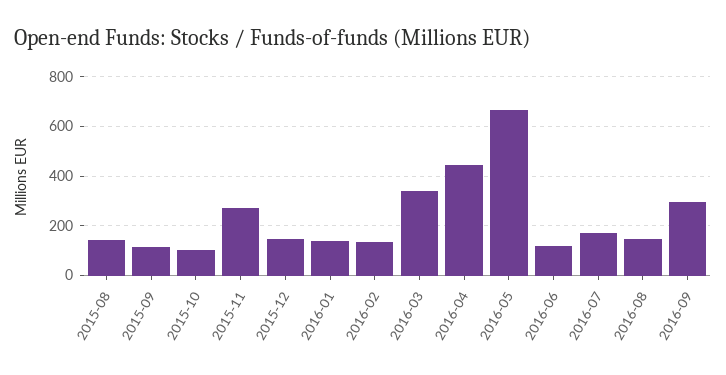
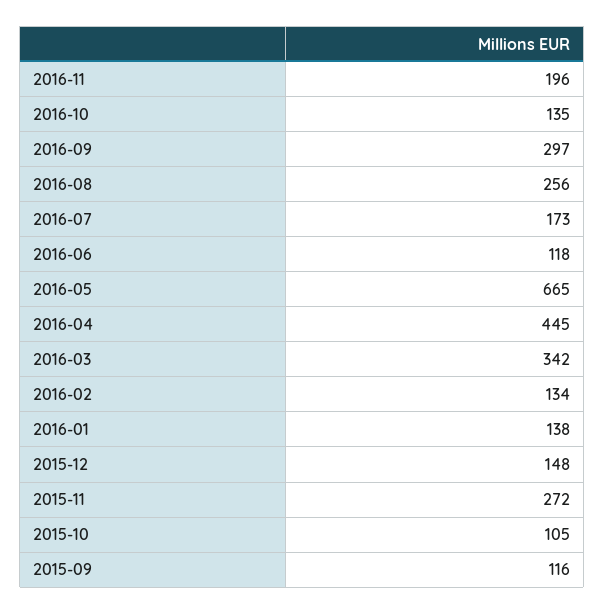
2015-08: 150 -> none
2016-08: 150 -> 256
2016-11: none -> 196
2016-10: none -> 135

